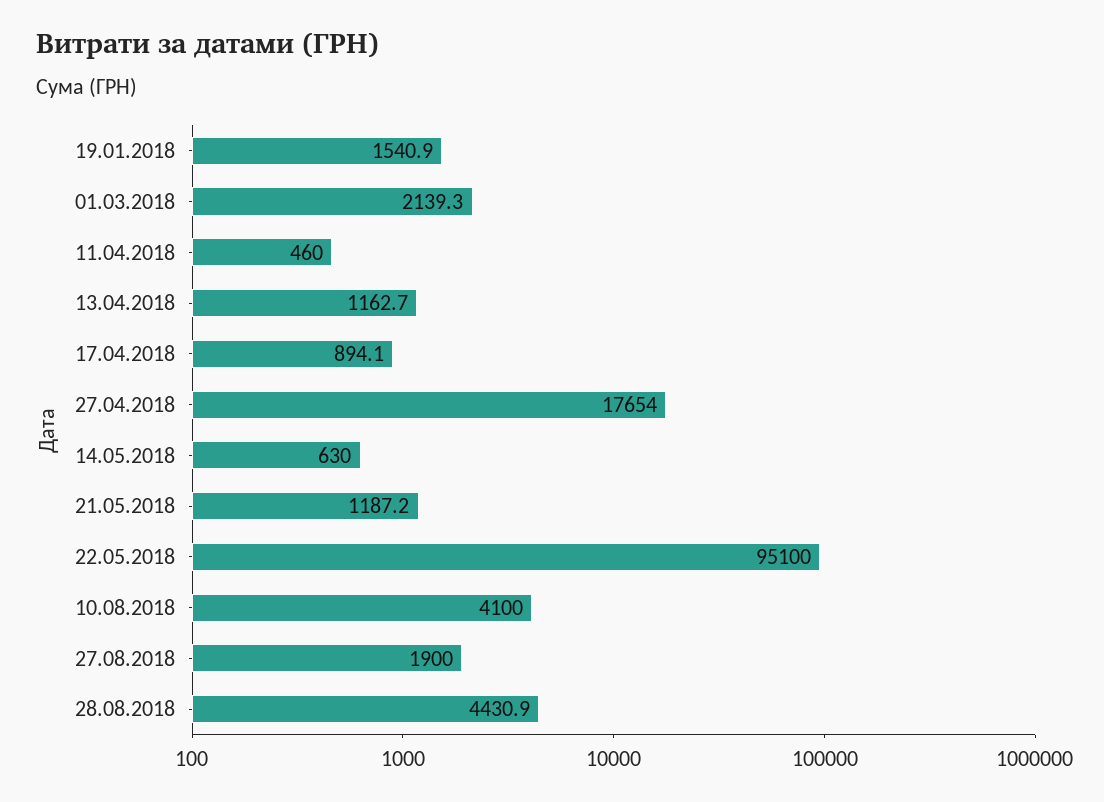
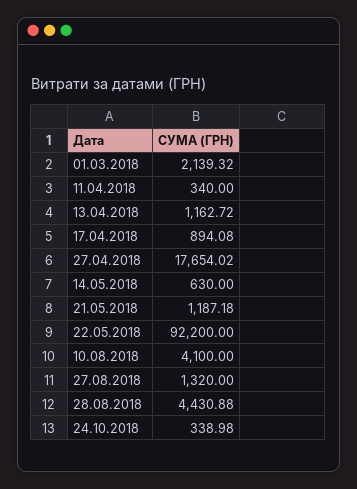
19.01.2018: 1540.9 -> none
11.04.2018: 460 -> 340
22.05.2018: 95100 -> 92200
27.08.2018: 1900 -> 1320
24.10.2018: none -> 338.98

